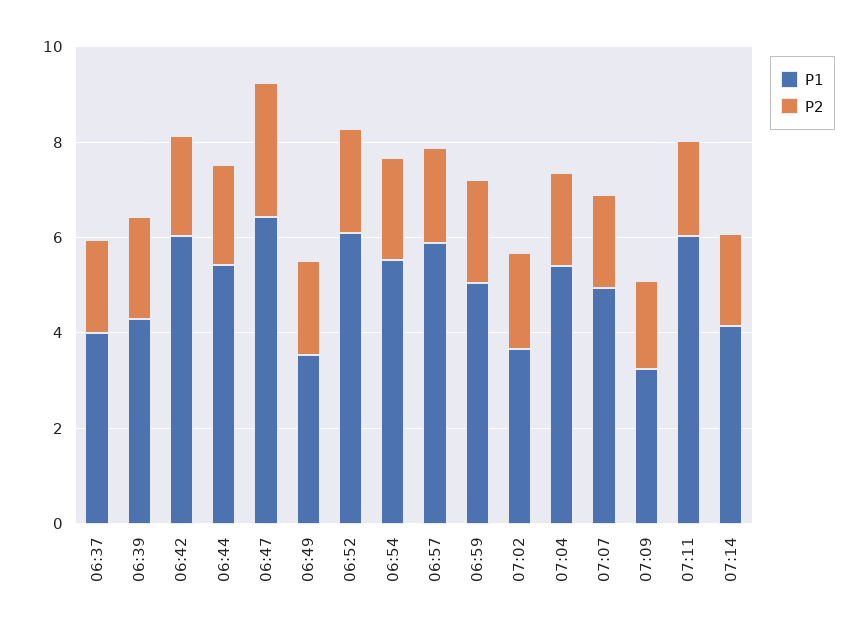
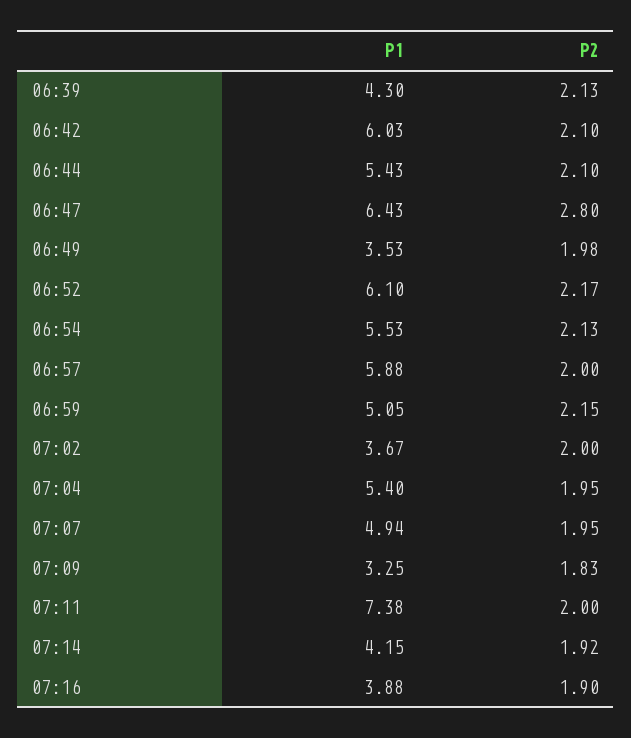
P1, 06:37: 4 -> none
P2, 06:37: 2 -> none
P1, 07:11: 6 -> 7.38
P1, 07:16: none -> 3.88
P2, 07:16: none -> 1.9

